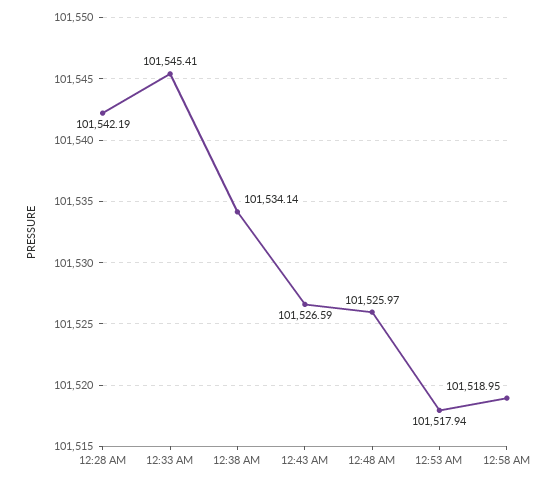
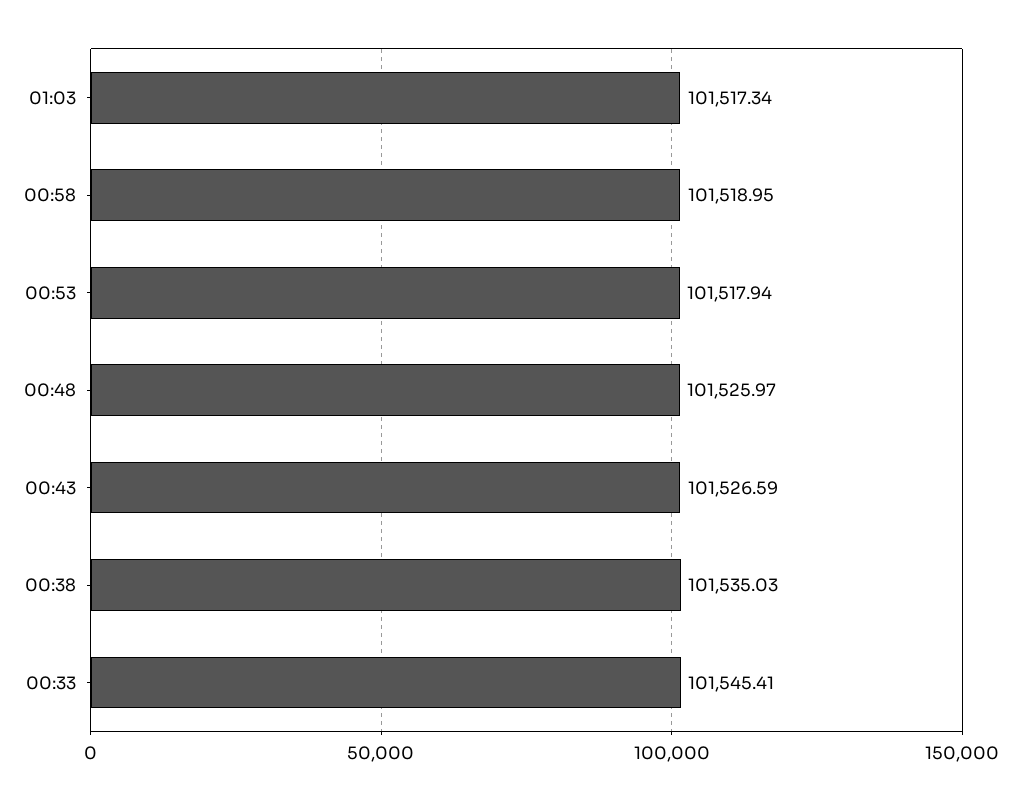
12:28 AM: 101542.19 -> none
12:38 AM: 101534.14 -> 101535.03
01:03: none -> 101517.34

